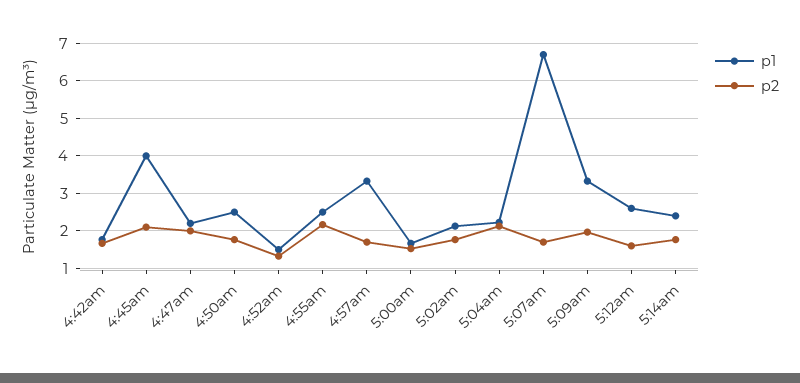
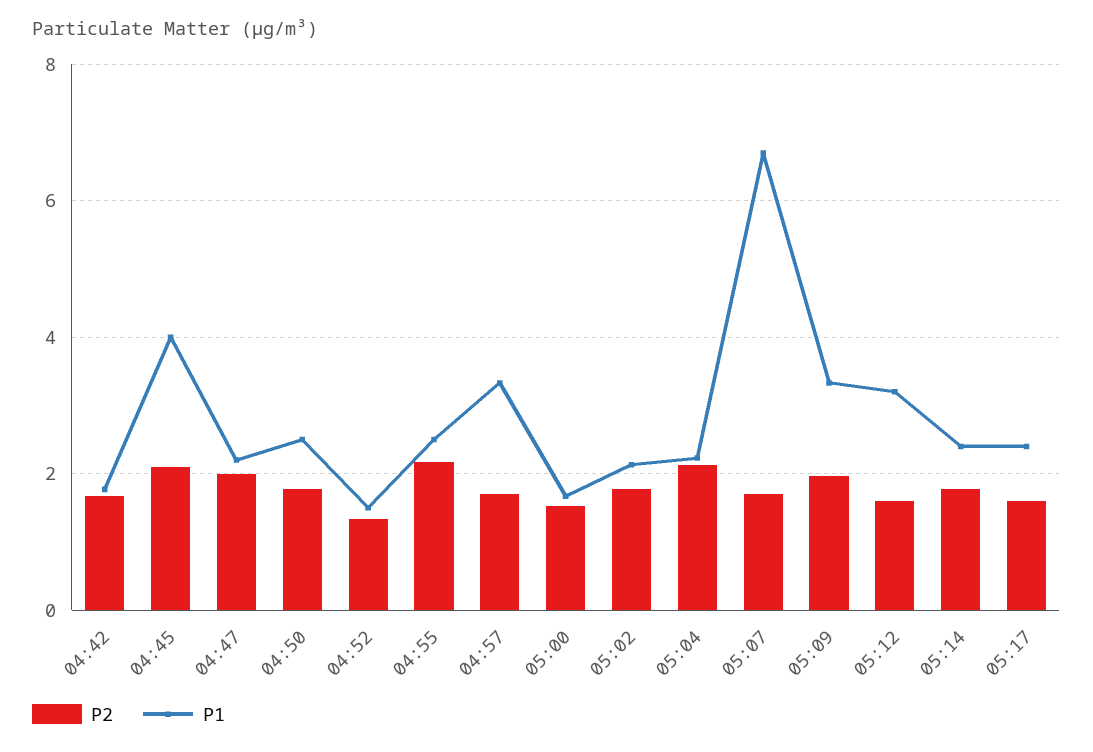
p1, 5:12am: 2.6 -> 3.2
p2, 05:17: none -> 1.6
p1, 05:17: none -> 2.4

